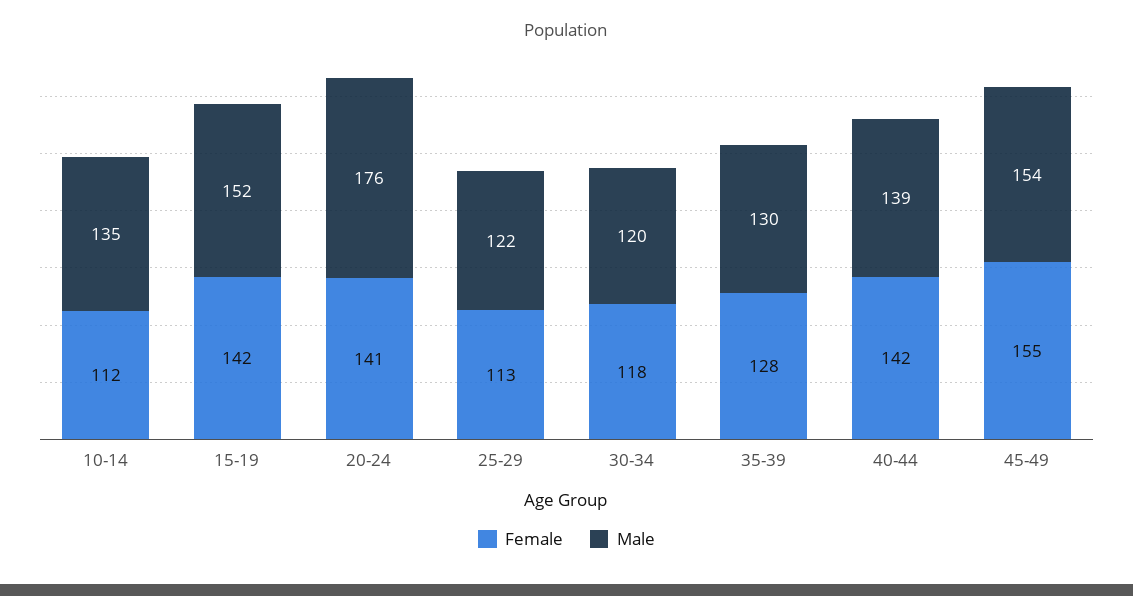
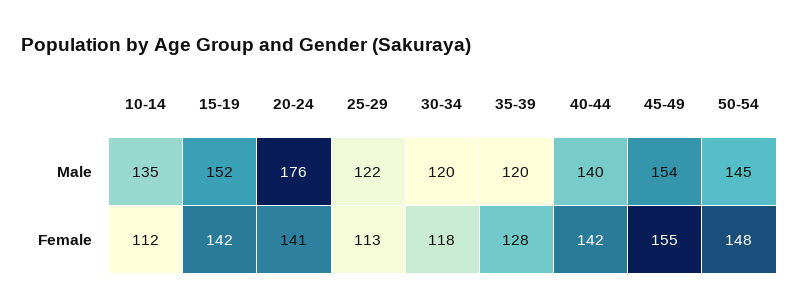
Male, 35-39: 130 -> 120
Male, 40-44: 139 -> 140
Male, 50-54: none -> 145
Female, 50-54: none -> 148

